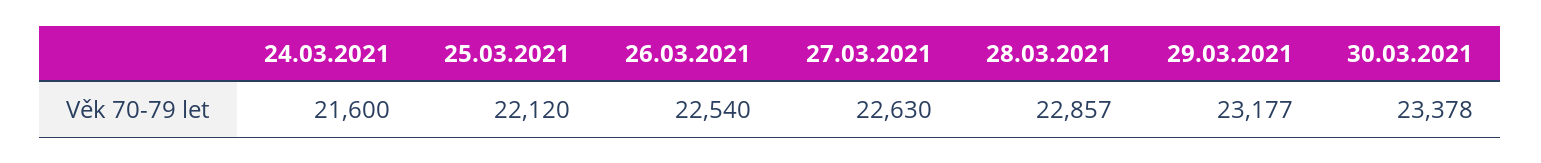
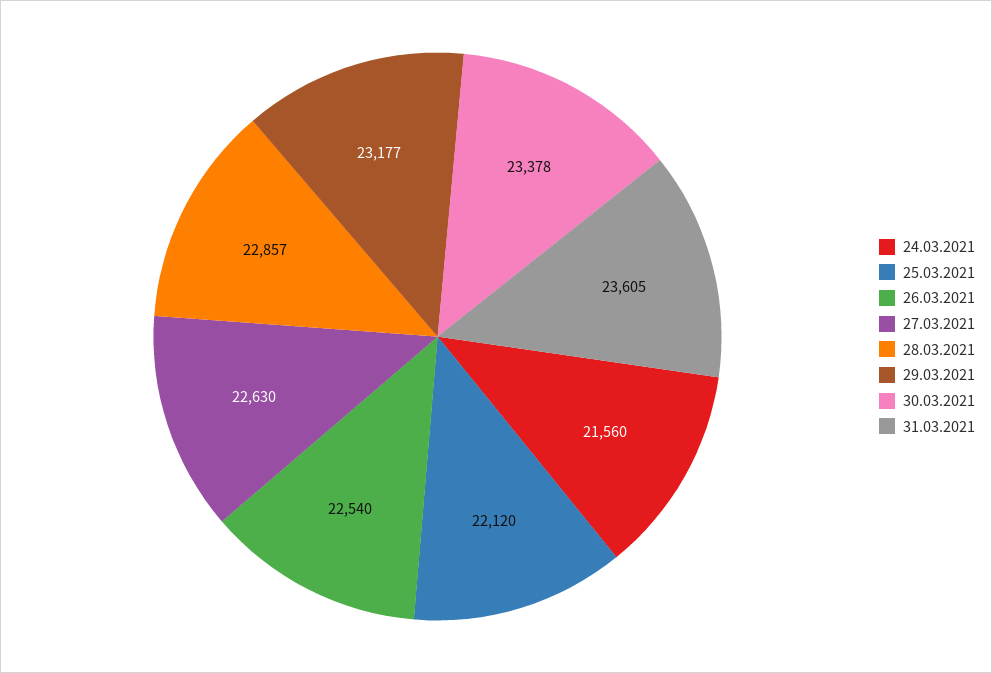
24.03.2021: 21600 -> 21560
31.03.2021: none -> 23605

